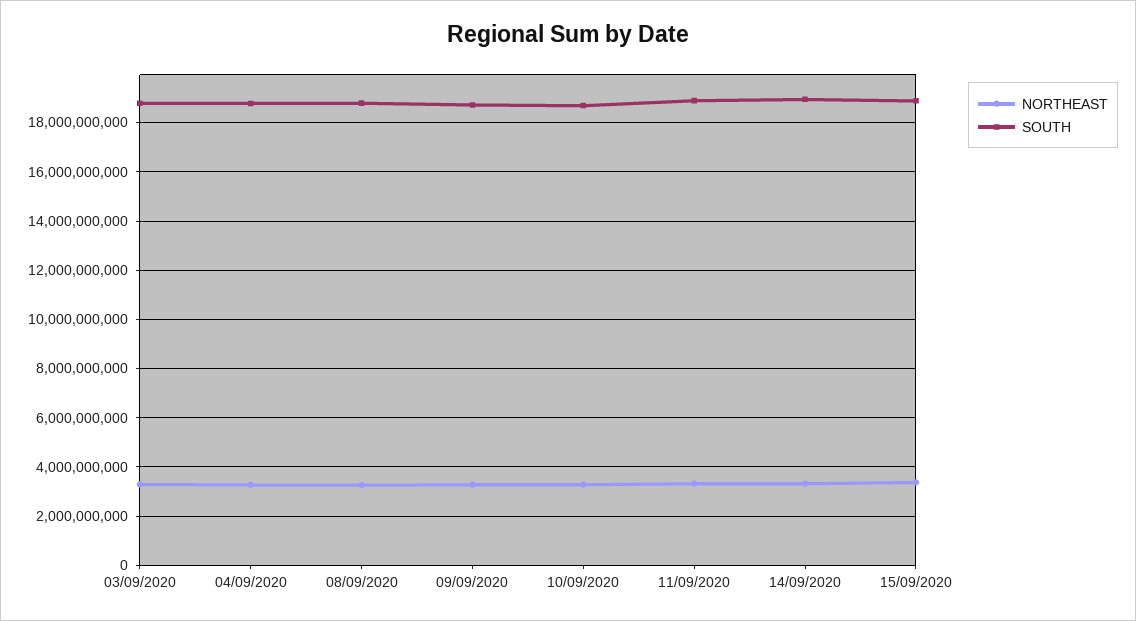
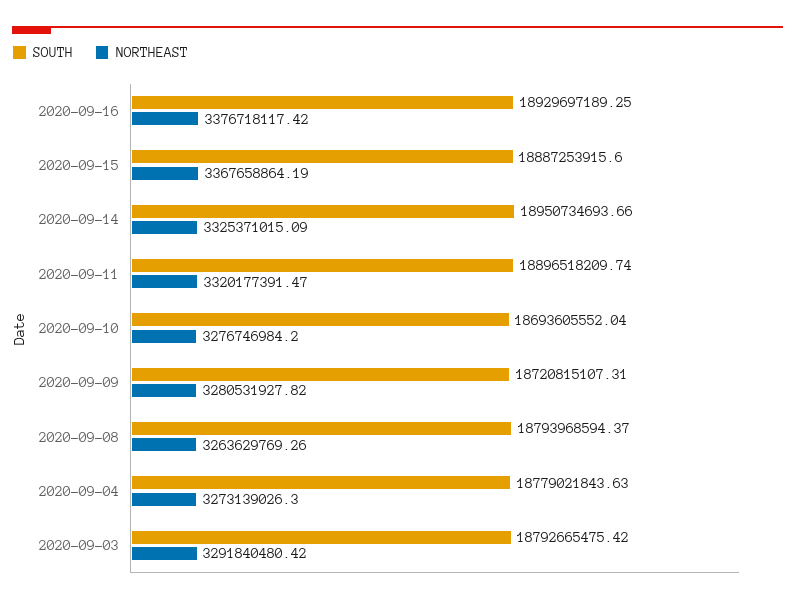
SOUTH, 2020-09-16: none -> 18929697189.25
NORTHEAST, 2020-09-16: none -> 3376718117.42

